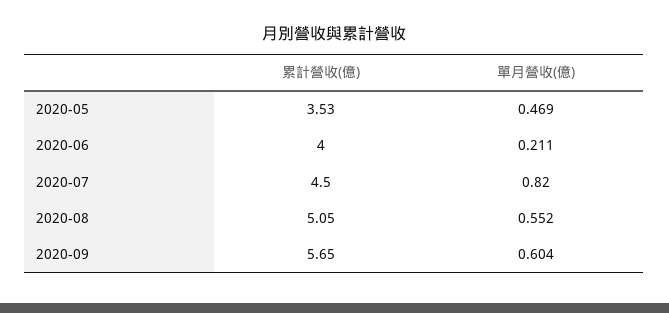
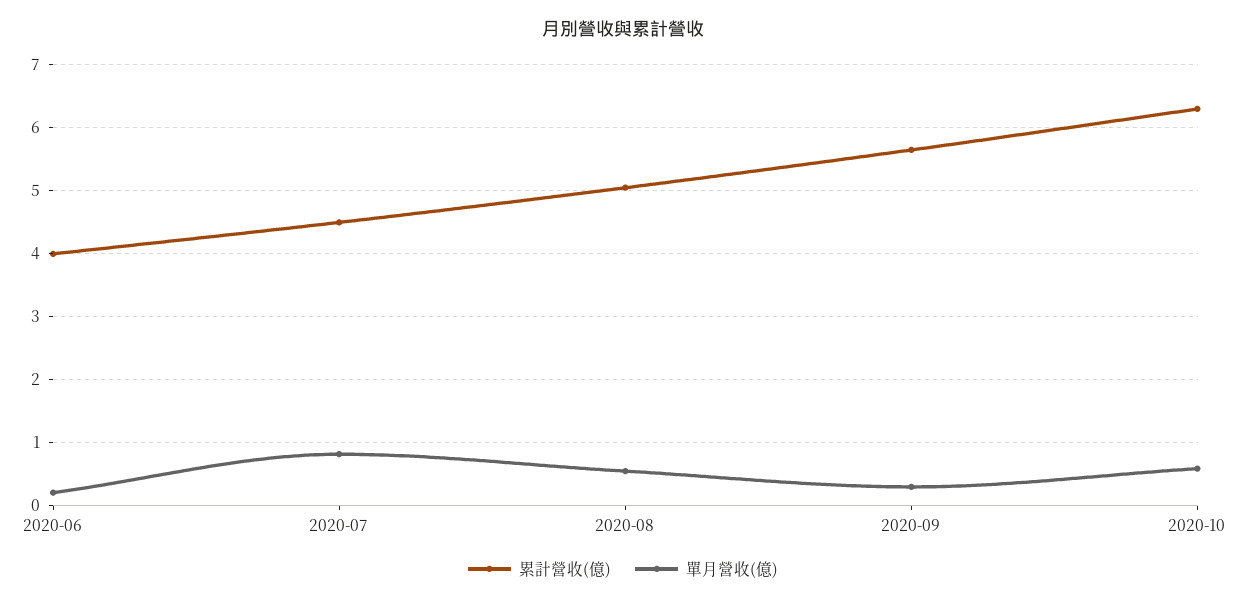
累計營收(億), 2020-05: 3.53 -> none
單月營收(億), 2020-05: 0.469 -> none
單月營收(億), 2020-09: 0.604 -> 0.3
累計營收(億), 2020-10: none -> 6.3
單月營收(億), 2020-10: none -> 0.6

